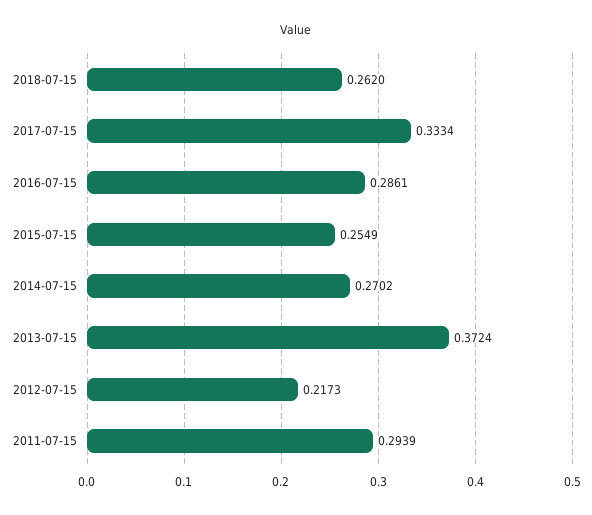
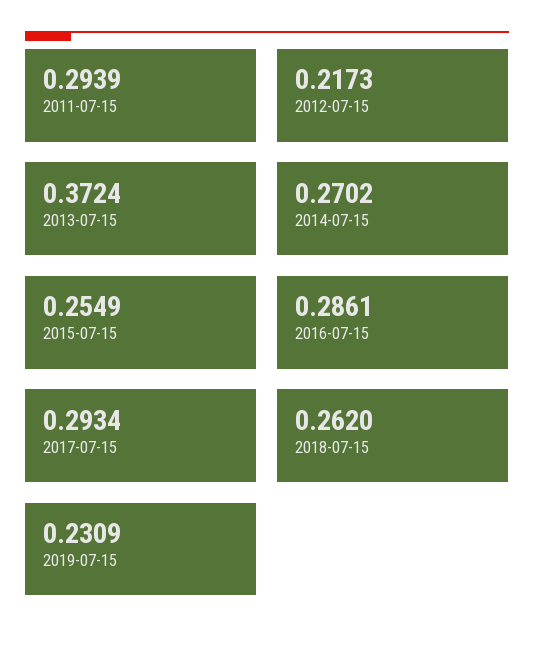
2017-07-15: 0.3334 -> 0.2934
2019-07-15: none -> 0.2309

